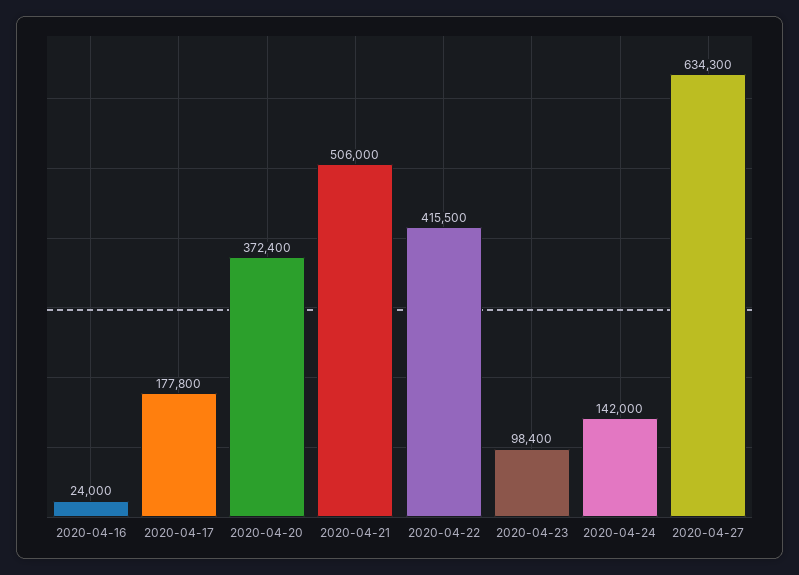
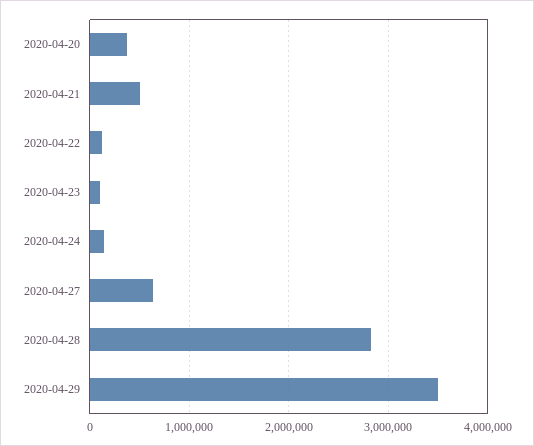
2020-04-16: 24000 -> none
2020-04-17: 177800 -> none
2020-04-22: 415500 -> 100000
2020-04-28: none -> 2800000
2020-04-29: none -> 3500000

